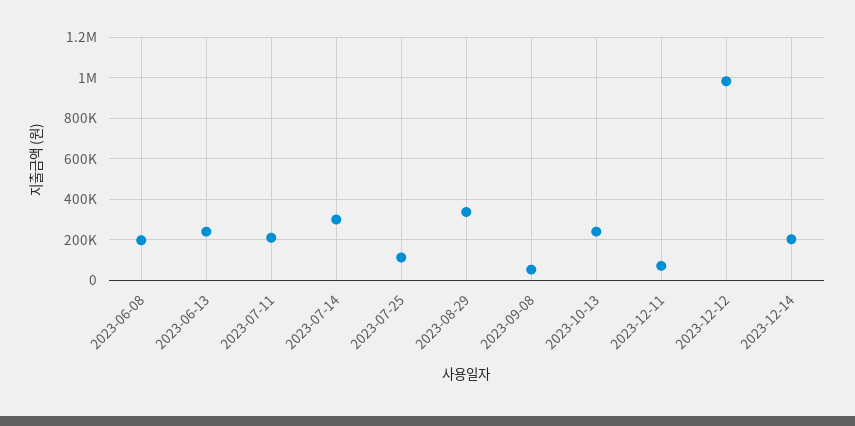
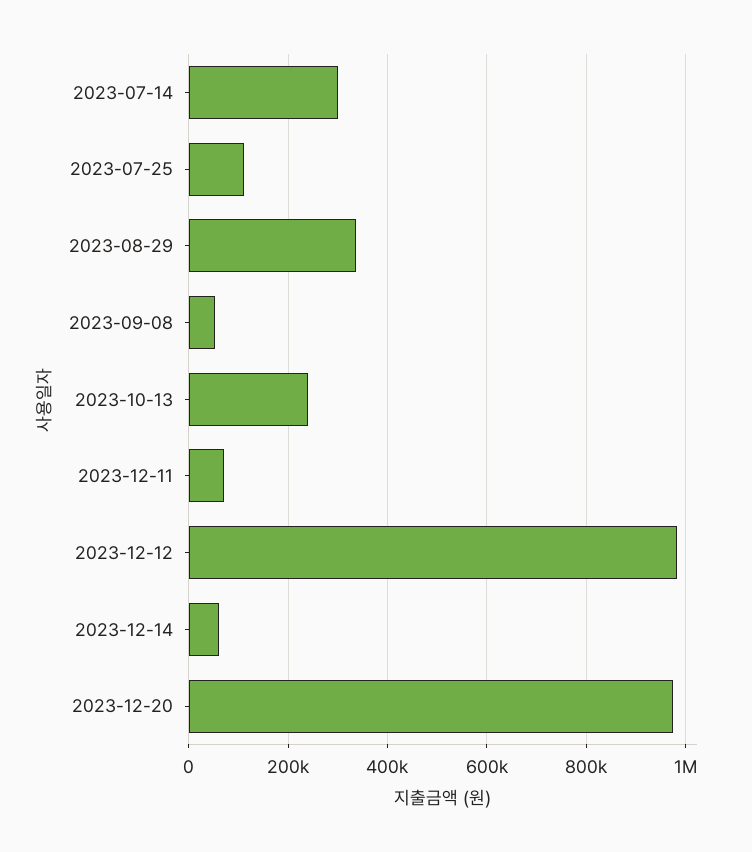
2023-06-08: 200000 -> none
2023-06-13: 250000 -> none
2023-07-11: 200000 -> none
2023-12-14: 200000 -> 60000
2023-12-20: none -> 980000

